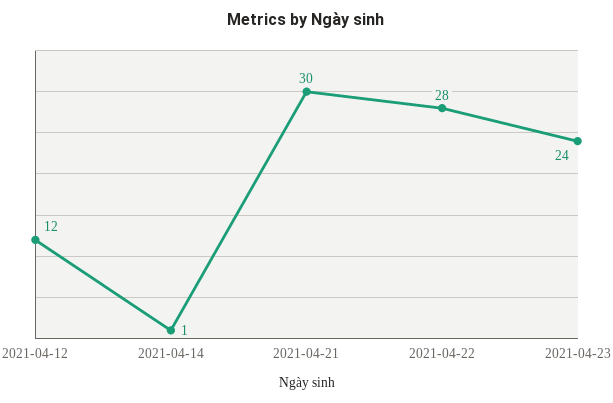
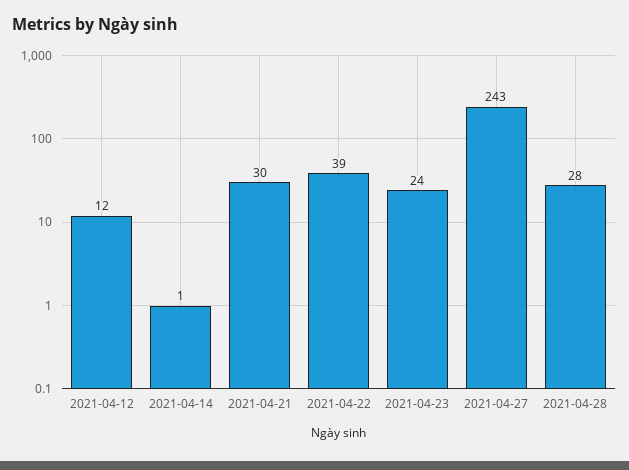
2021-04-22: 28 -> 39
2021-04-27: none -> 243
2021-04-28: none -> 28

